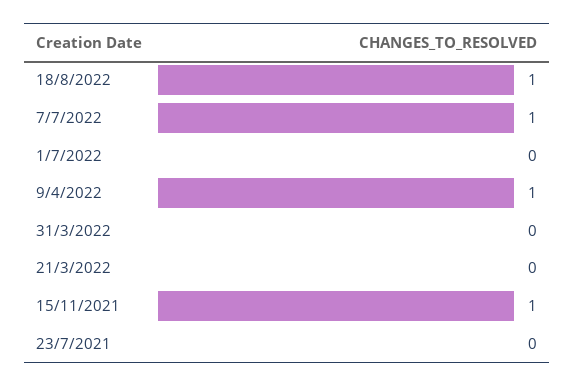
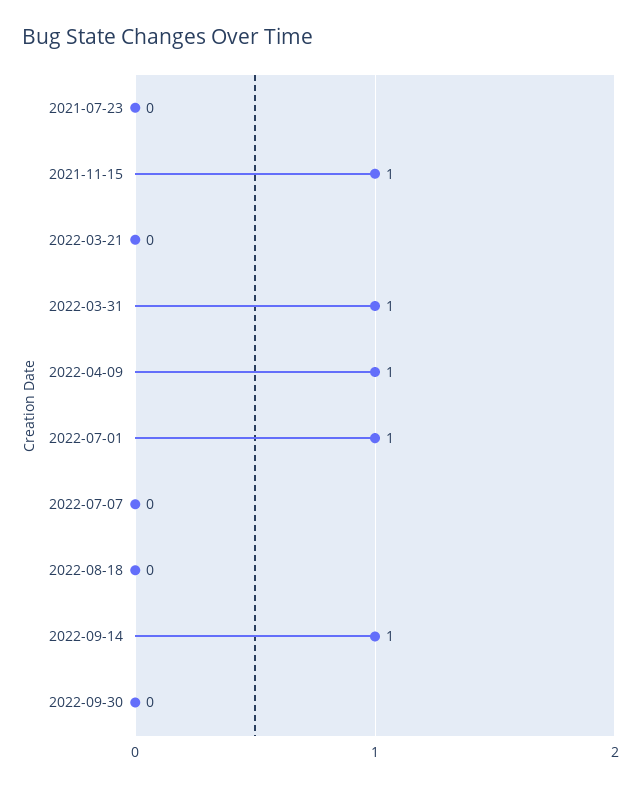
18/8/2022: 1 -> 0
7/7/2022: 1 -> 0
1/7/2022: 0 -> 1
31/3/2022: 0 -> 1
2022-09-14: none -> 1
2022-09-30: none -> 0

